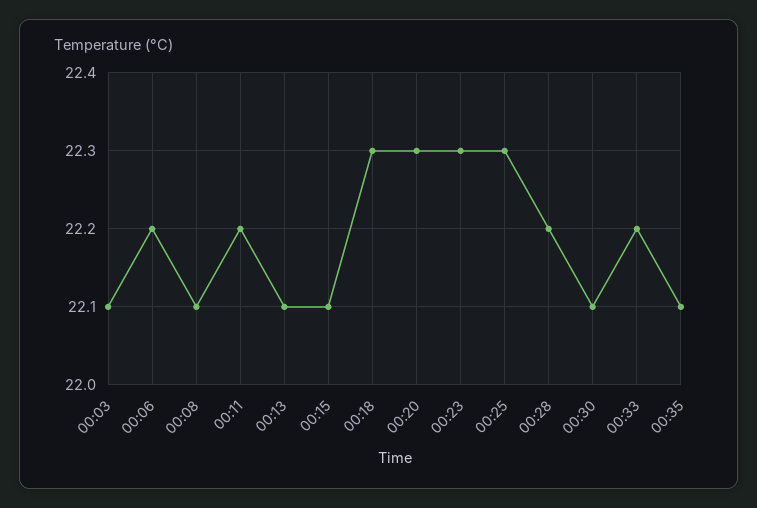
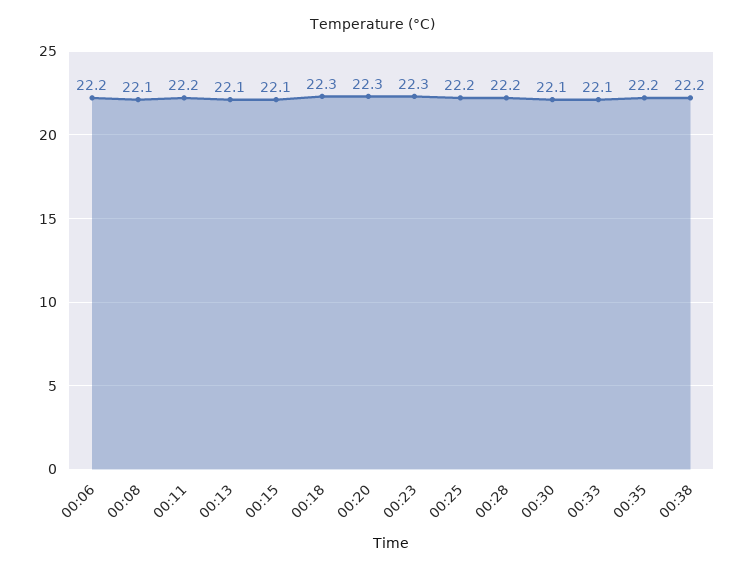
00:03: 22.1 -> none
00:25: 22.3 -> 22.2
00:33: 22.2 -> 22.1
00:35: 22.1 -> 22.2
00:38: none -> 22.2

